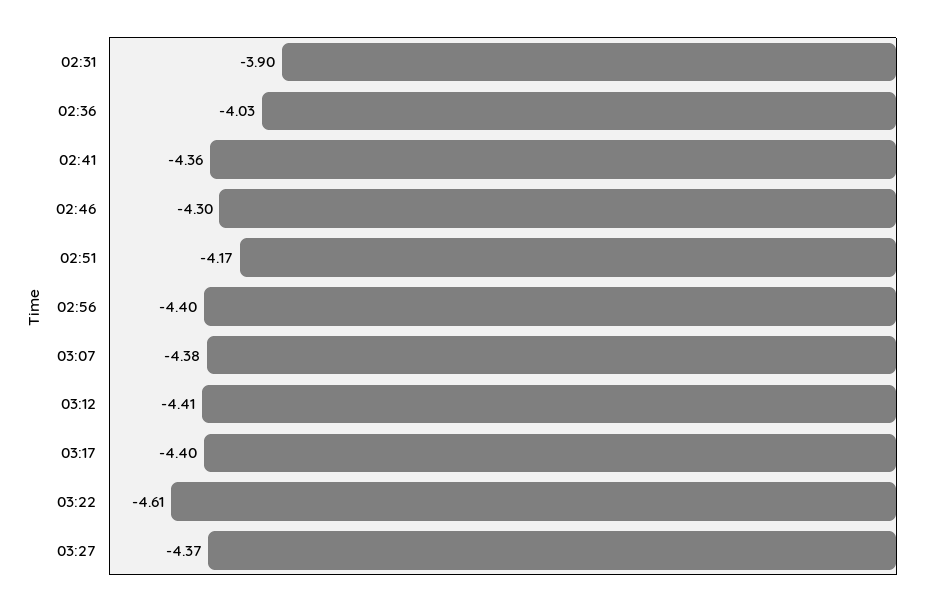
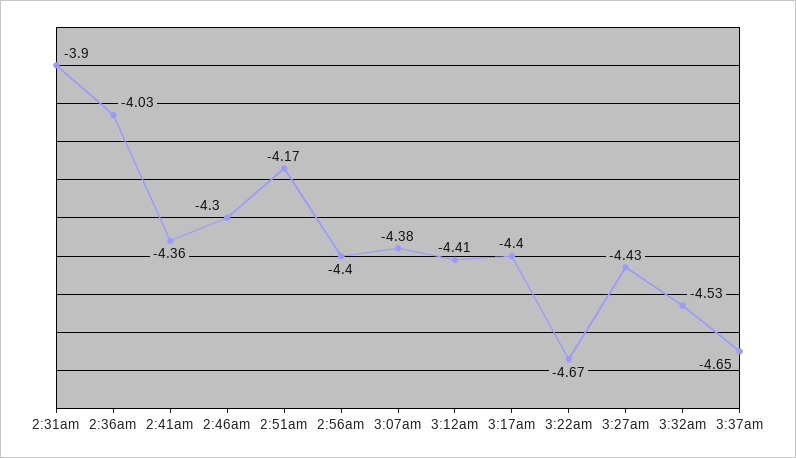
03:22: -4.61 -> -4.67
03:27: -4.37 -> -4.43
3:32am: none -> -4.53
3:37am: none -> -4.65

